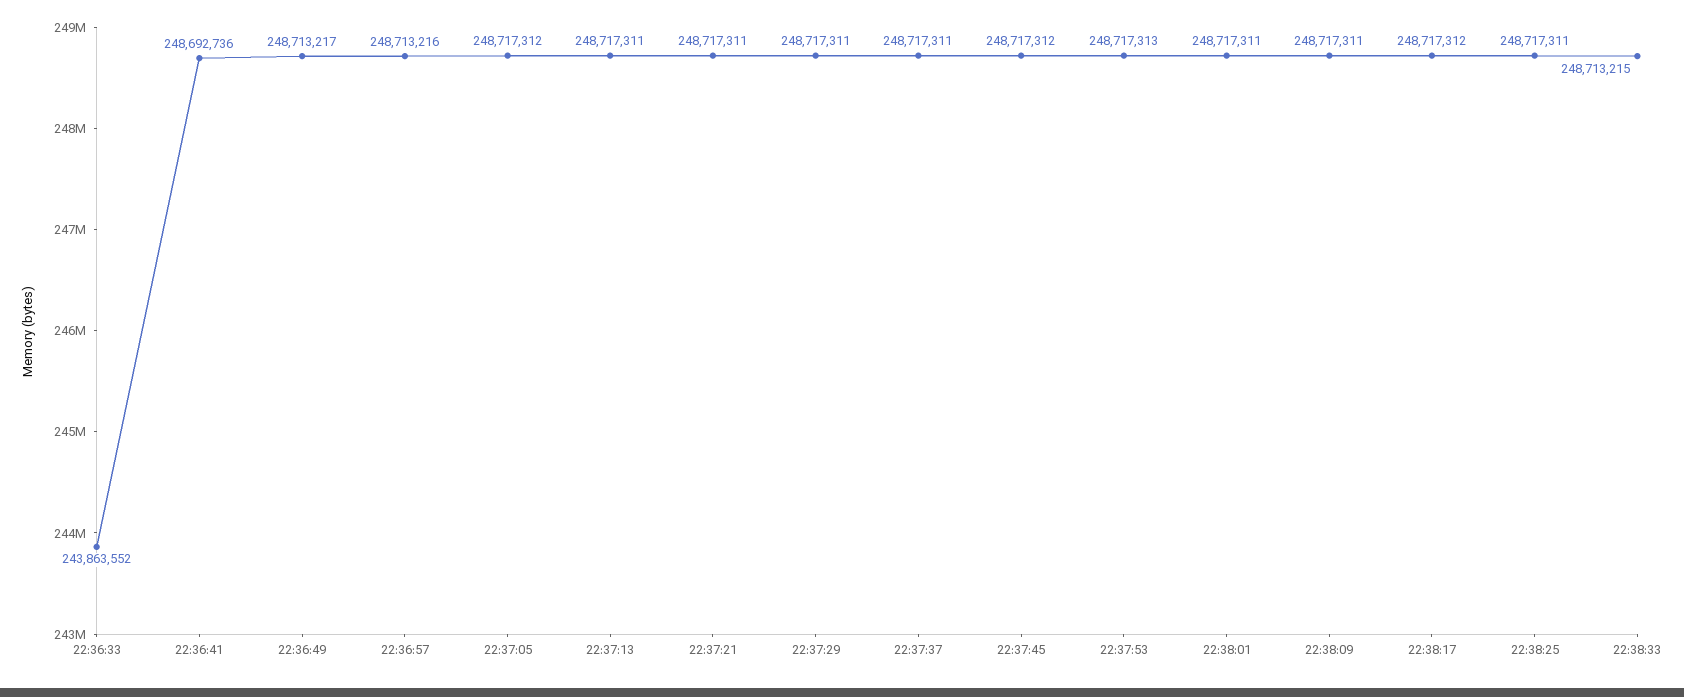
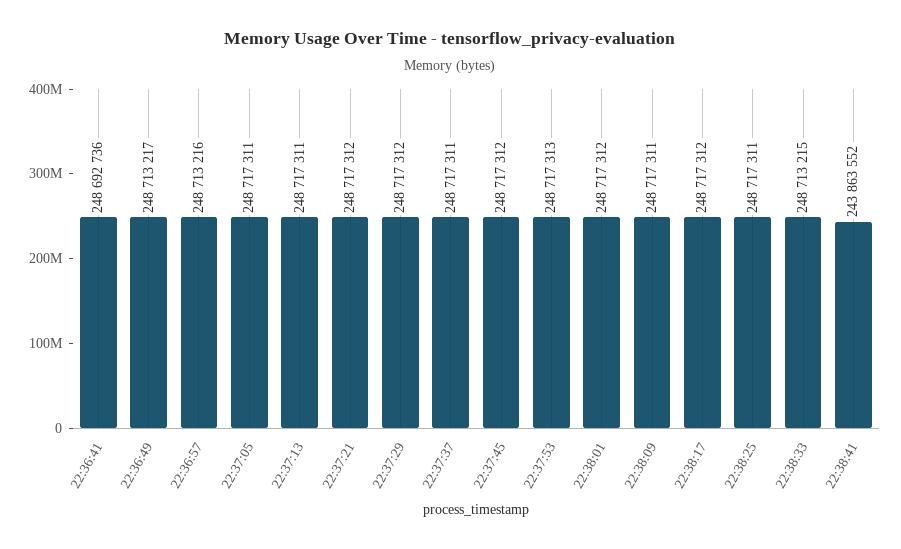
22:36:33: 243863552 -> none
22:37:05: 248717312 -> 248717311
22:37:21: 248717311 -> 248717312
22:37:29: 248717311 -> 248717312
22:38:01: 248717311 -> 248717312
22:38:41: none -> 243863552

